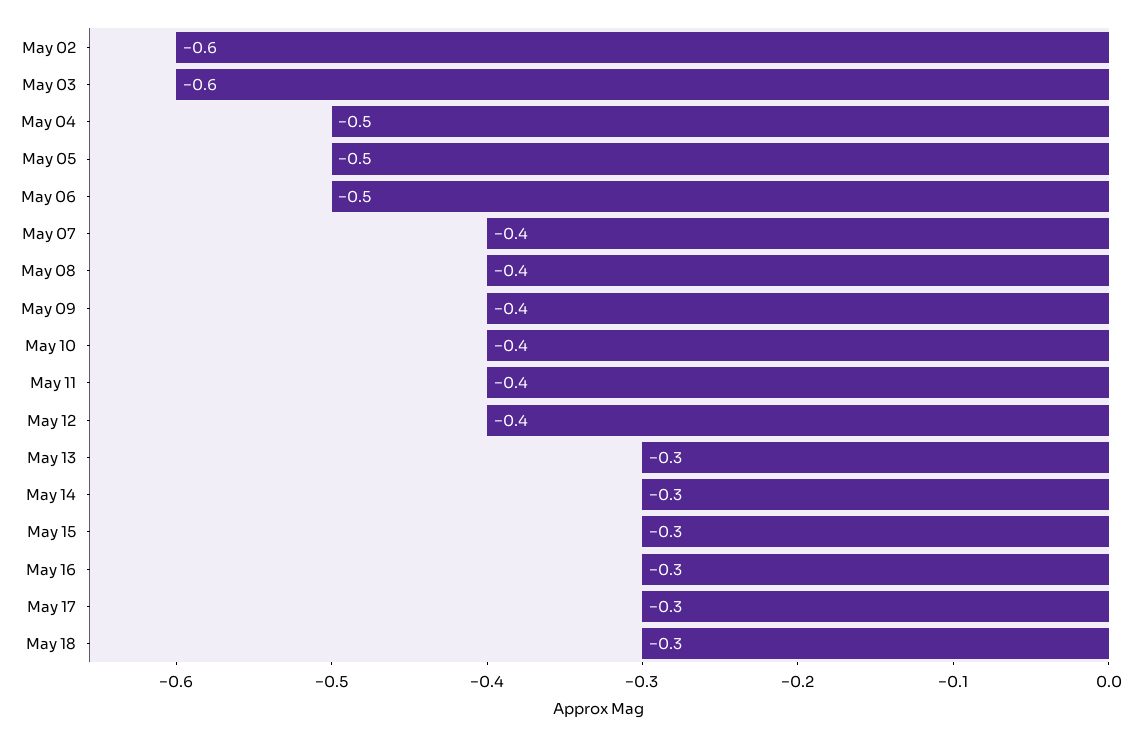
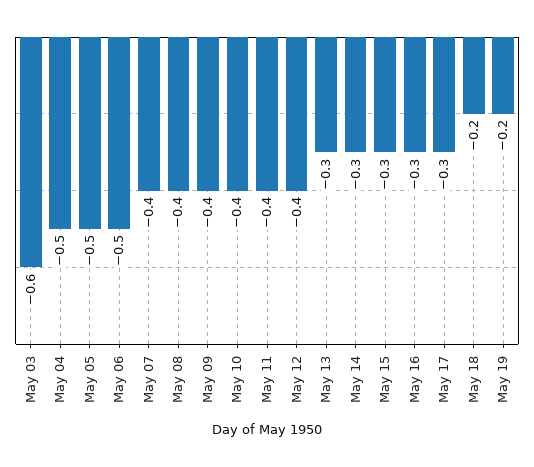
May 02: -0.6 -> none
May 18: -0.3 -> -0.2
May 19: none -> -0.2

